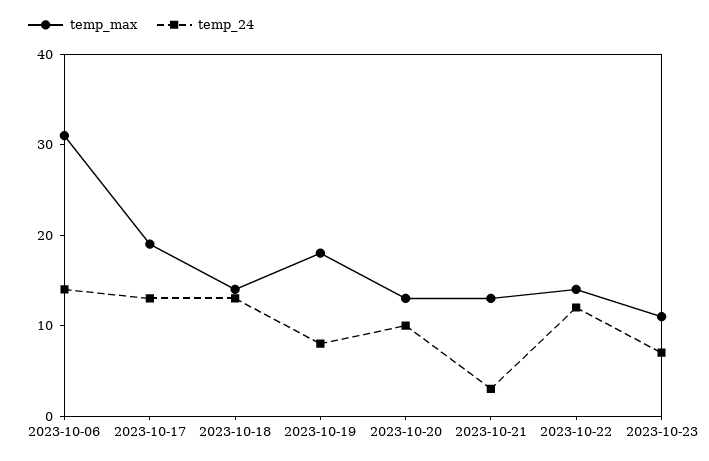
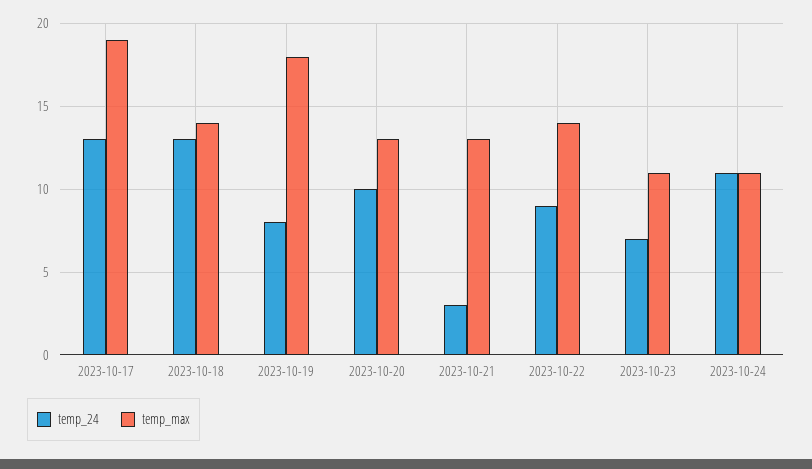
temp_max, 2023-10-06: 31 -> none
temp_24, 2023-10-06: 14 -> none
temp_24, 2023-10-22: 12 -> 9
temp_24, 2023-10-24: none -> 11
temp_max, 2023-10-24: none -> 11

